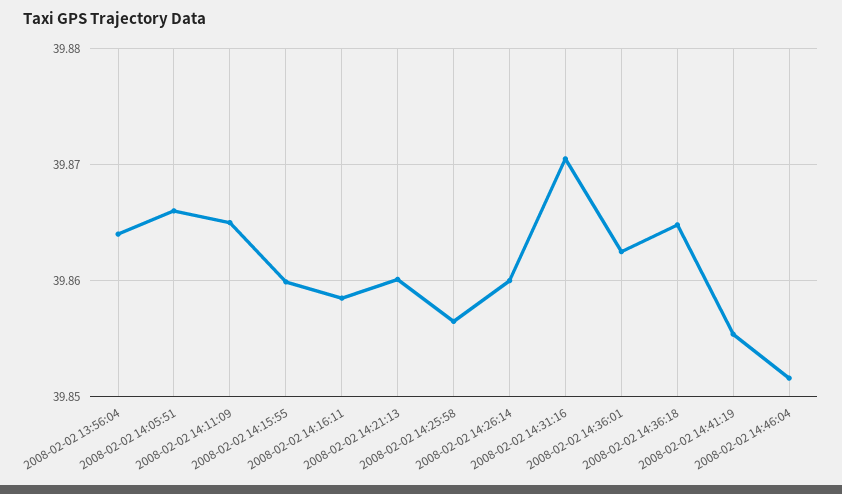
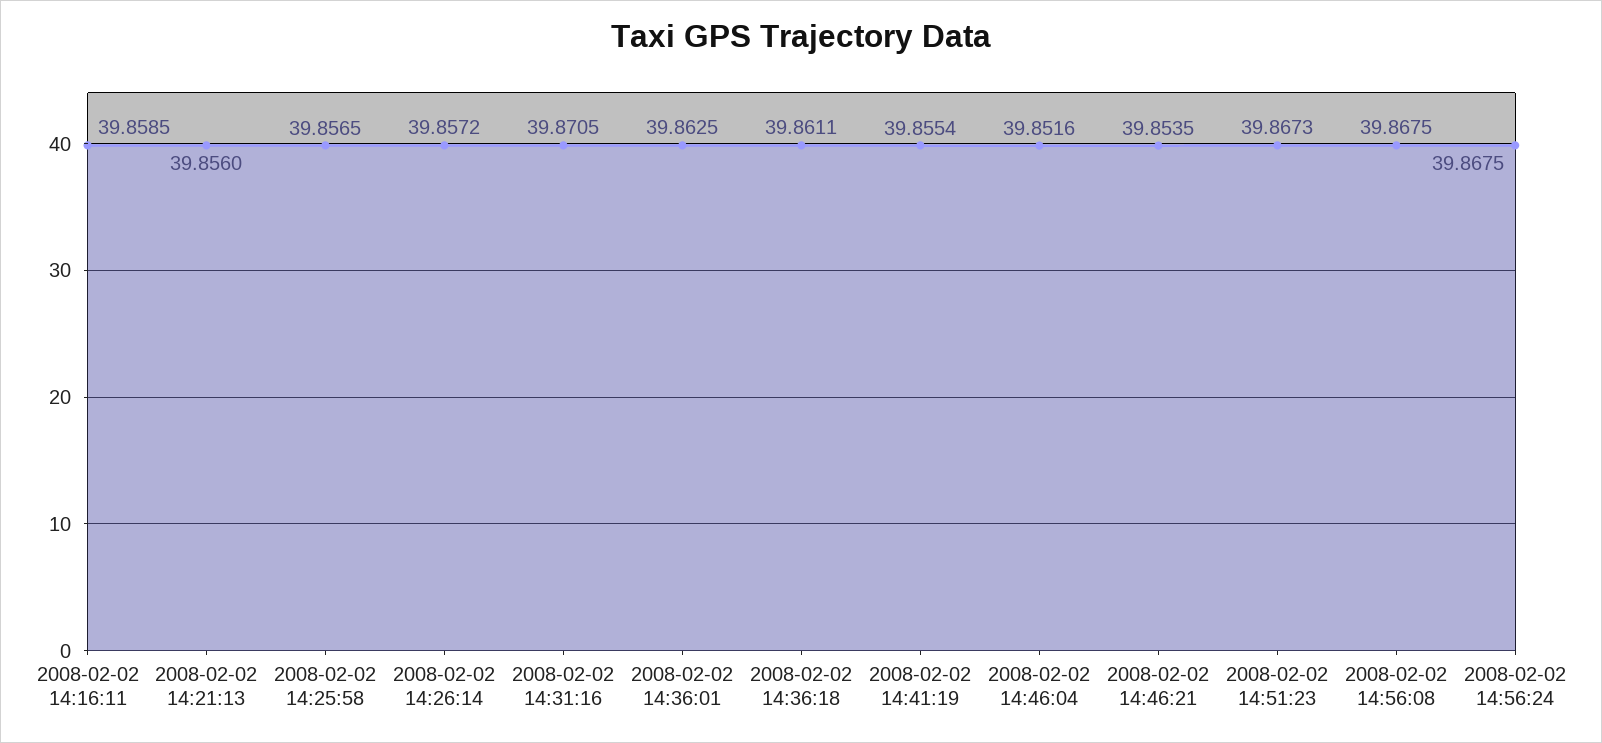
2008-02-02 13:56:04: 39.864 -> none
2008-02-02 14:05:51: 39.866 -> none
2008-02-02 14:11:09: 39.865 -> none
2008-02-02 14:15:55: 39.86 -> none
2008-02-02 14:21:13: 39.86 -> 39.856
2008-02-02 14:26:14: 39.86 -> 39.8572
2008-02-02 14:36:18: 39.865 -> 39.8611
2008-02-02 14:46:21: none -> 39.8535
2008-02-02 14:51:23: none -> 39.8673
2008-02-02 14:56:08: none -> 39.8675
2008-02-02 14:56:24: none -> 39.8675

